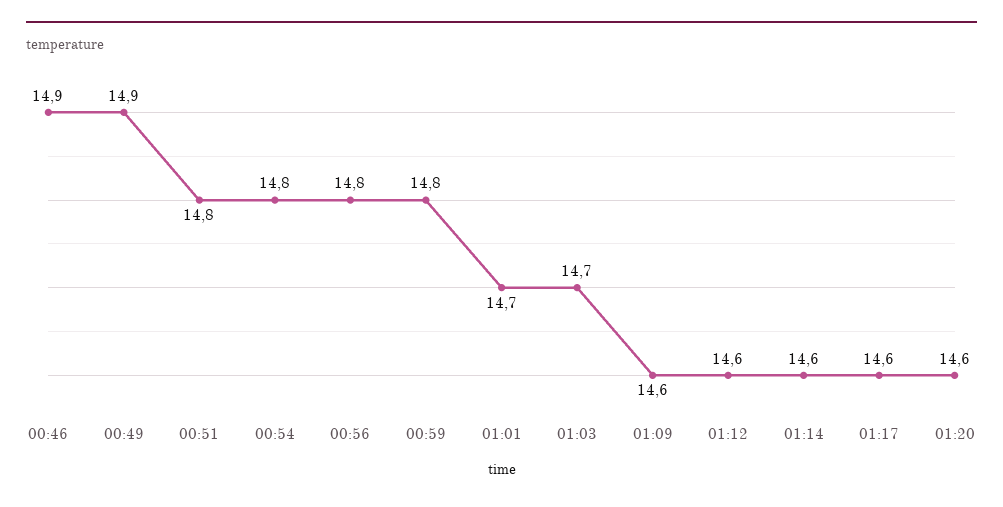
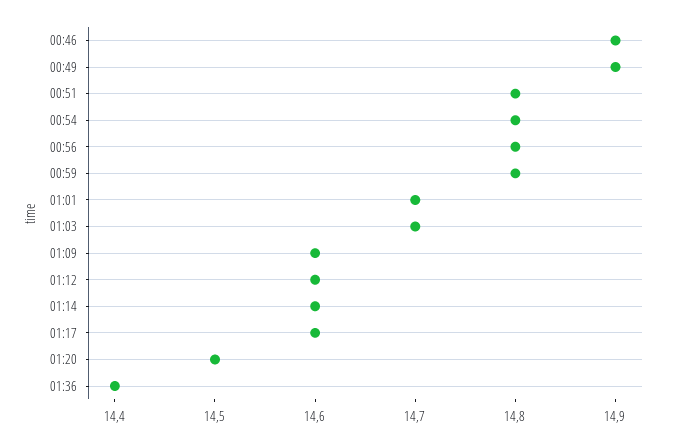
01:20: 14.6 -> 14.5
01:36: none -> 14.4

